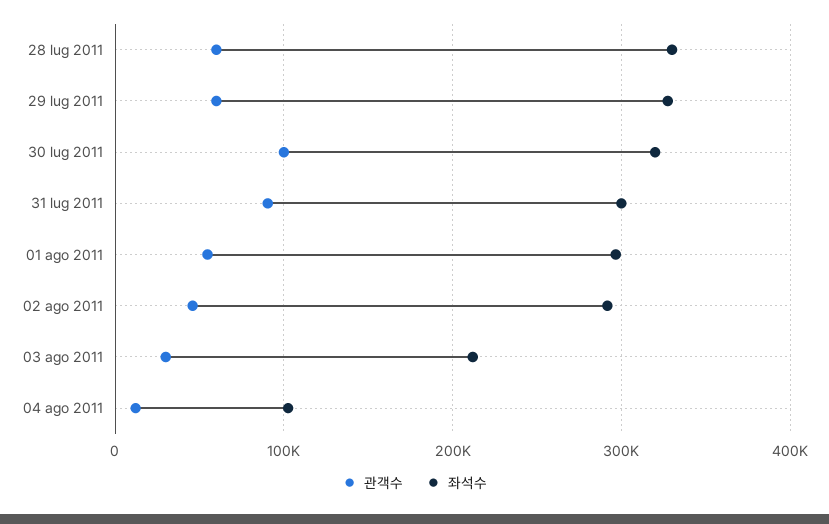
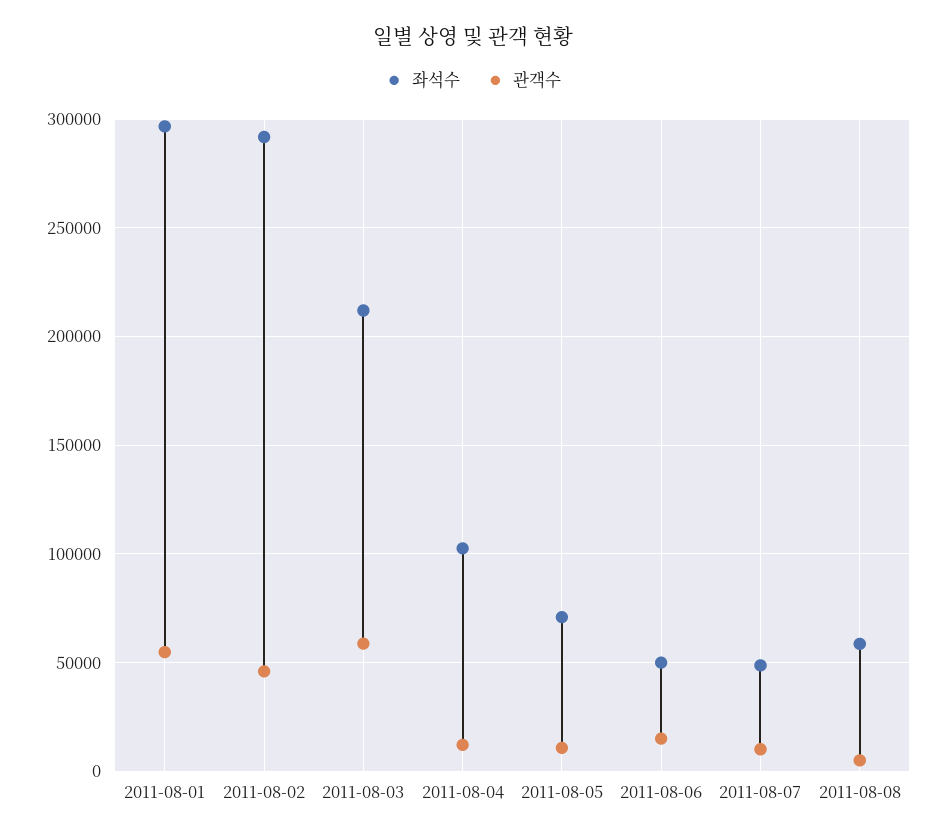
관객수, 28 lug 2011: 60000 -> none
좌석수, 28 lug 2011: 330000 -> none
관객수, 29 lug 2011: 60000 -> none
좌석수, 29 lug 2011: 330000 -> none
관객수, 30 lug 2011: 100000 -> none
좌석수, 30 lug 2011: 320000 -> none
관객수, 31 lug 2011: 90000 -> none
좌석수, 31 lug 2011: 300000 -> none
관객수, 03 ago 2011: 30000 -> 60000
좌석수, 2011-08-05: none -> 70000
관객수, 2011-08-05: none -> 10000
좌석수, 2011-08-06: none -> 50000
관객수, 2011-08-06: none -> 15000
좌석수, 2011-08-07: none -> 50000
관객수, 2011-08-07: none -> 10000
좌석수, 2011-08-08: none -> 60000
관객수, 2011-08-08: none -> 5000

